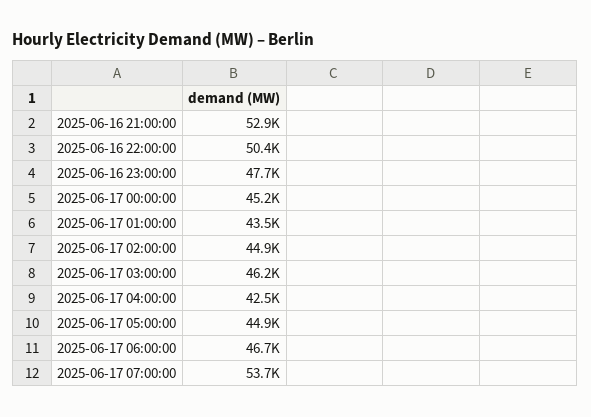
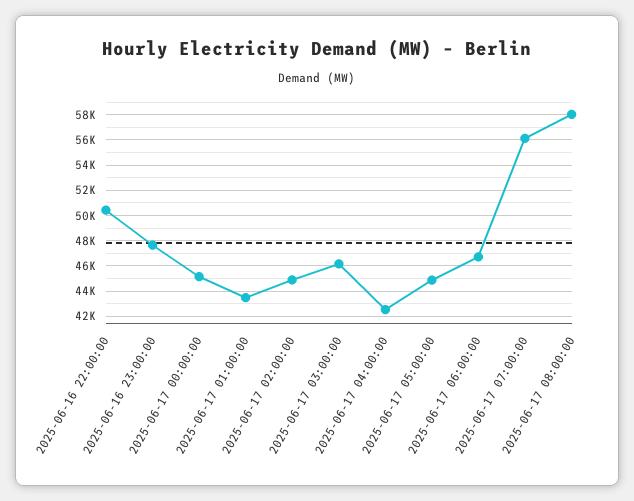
2025-06-16 21:00:00: 52900 -> none
2025-06-17 07:00:00: 53700 -> 56000
2025-06-17 08:00:00: none -> 58000

